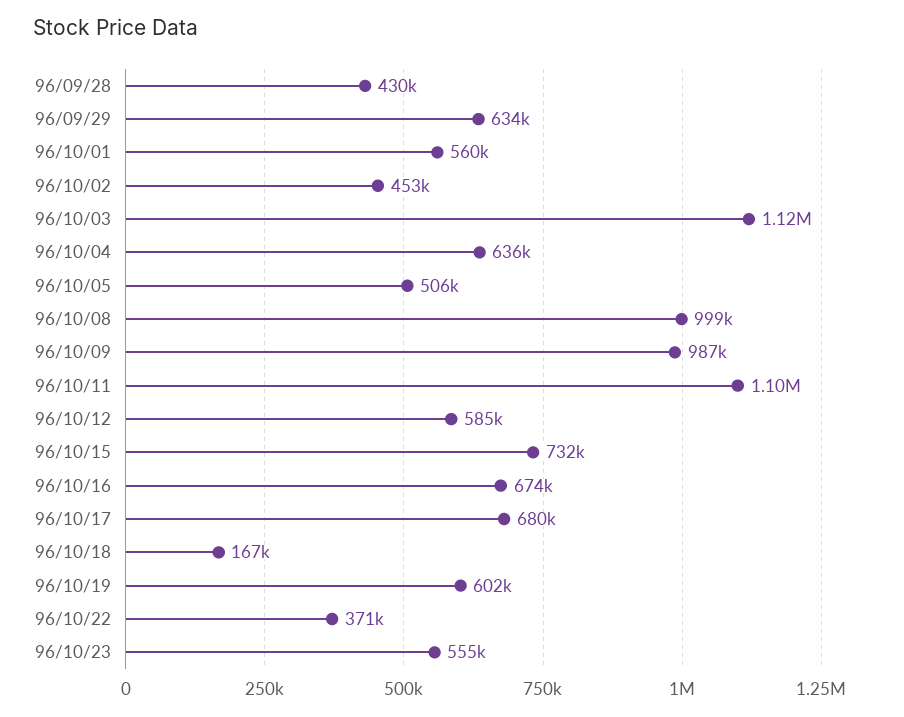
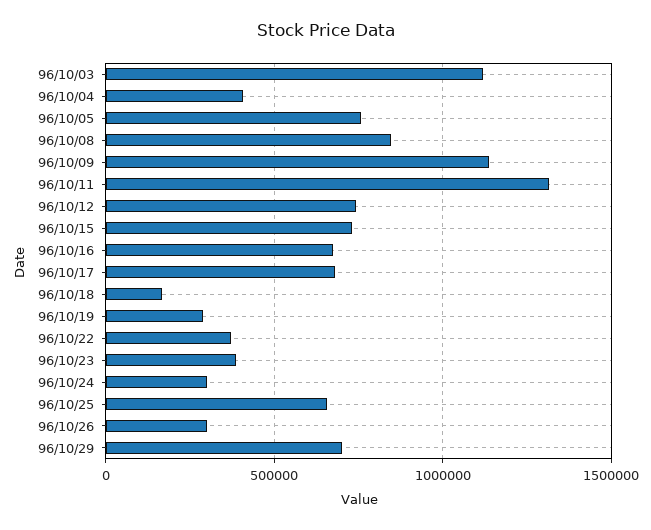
96/09/28: 430000 -> none
96/09/29: 634000 -> none
96/10/01: 560000 -> none
96/10/02: 453000 -> none
96/10/04: 636000 -> 400000
96/10/05: 506000 -> 750000
96/10/08: 999000 -> 850000
96/10/09: 987000 -> 1150000
96/10/11: 1100000 -> 1300000
96/10/12: 585000 -> 750000
96/10/19: 602000 -> 300000
96/10/23: 555000 -> 400000
96/10/24: none -> 300000
96/10/25: none -> 650000
96/10/26: none -> 300000
96/10/29: none -> 700000

